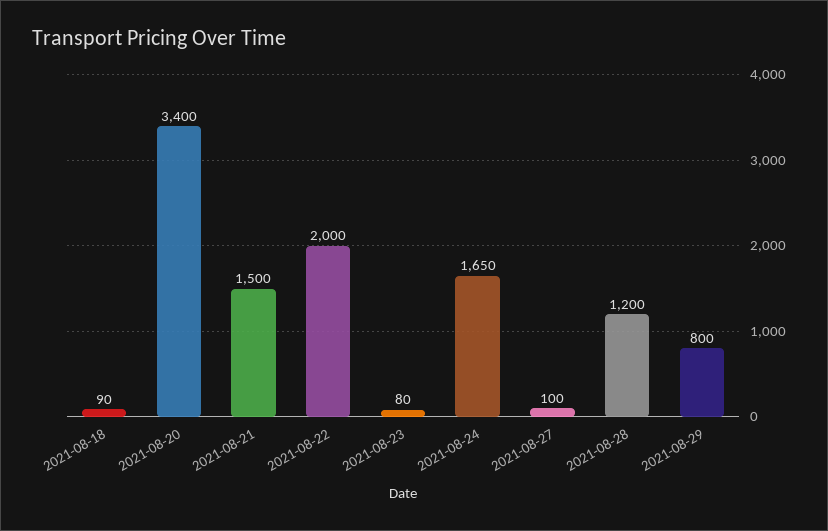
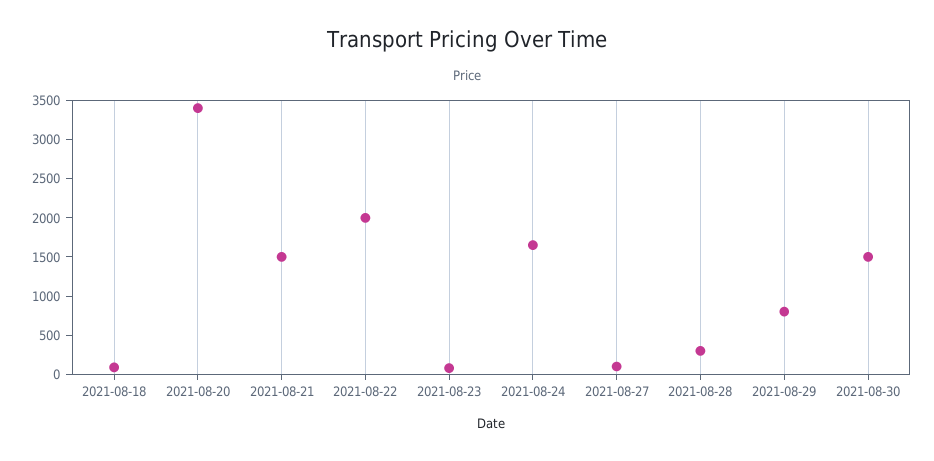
2021-08-28: 1200 -> 250
2021-08-30: none -> 1500

